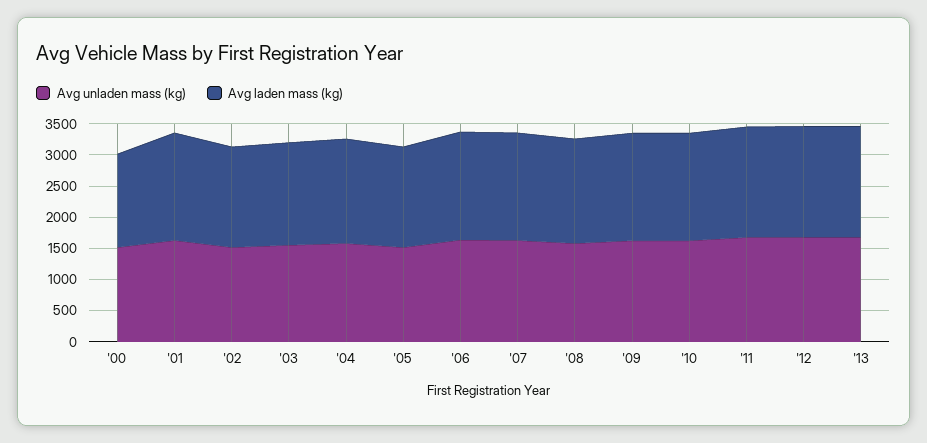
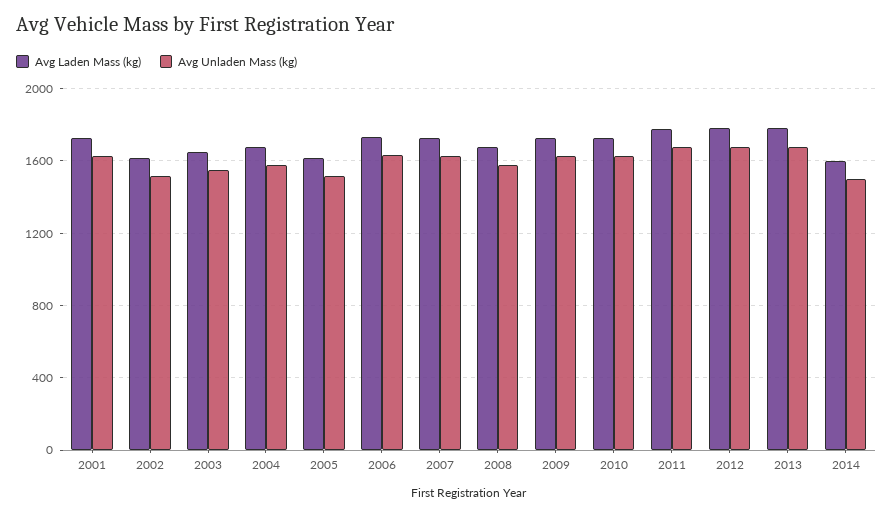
Avg unladen mass (kg), '00: 1500 -> none
Avg laden mass (kg), '00: 1500 -> none
Avg laden mass (kg), 2014: none -> 1600
Avg unladen mass (kg), 2014: none -> 1500

